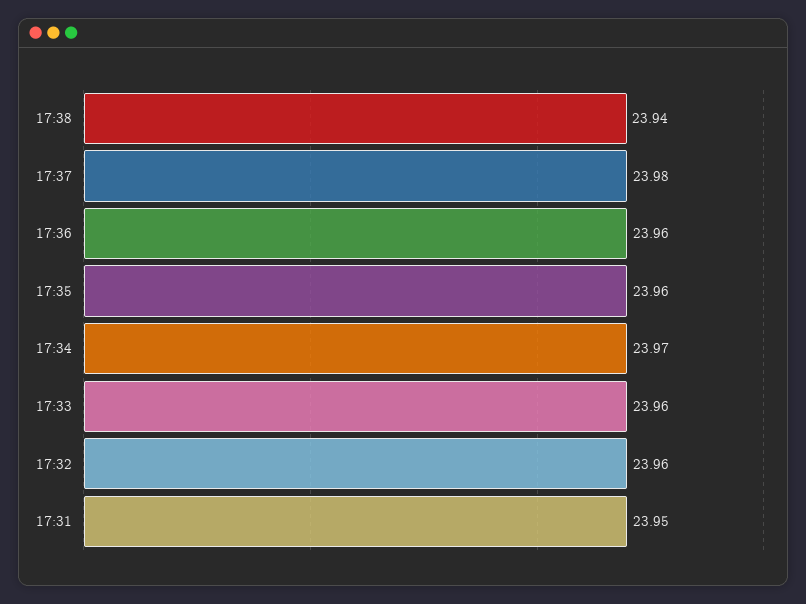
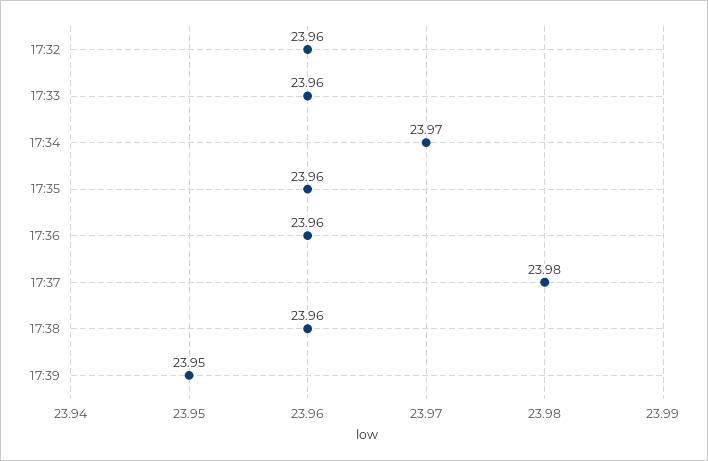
17:38: 23.94 -> 23.96
17:31: 23.95 -> none
17:39: none -> 23.95

